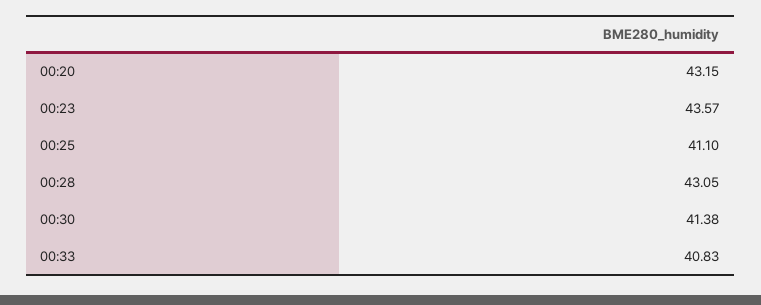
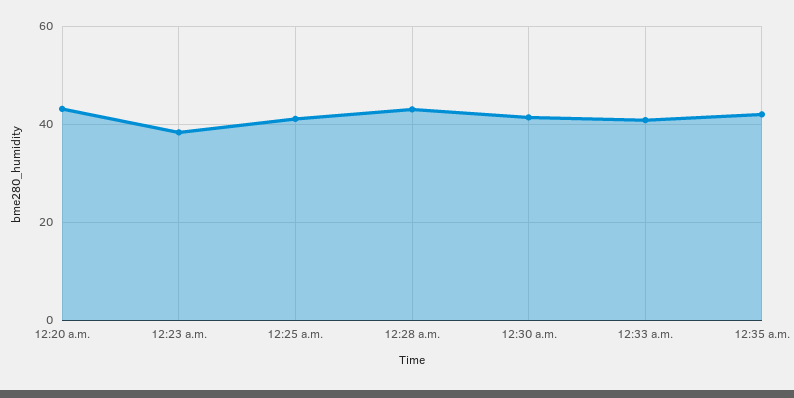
00:23: 43.57 -> 38
12:35 a.m.: none -> 42

